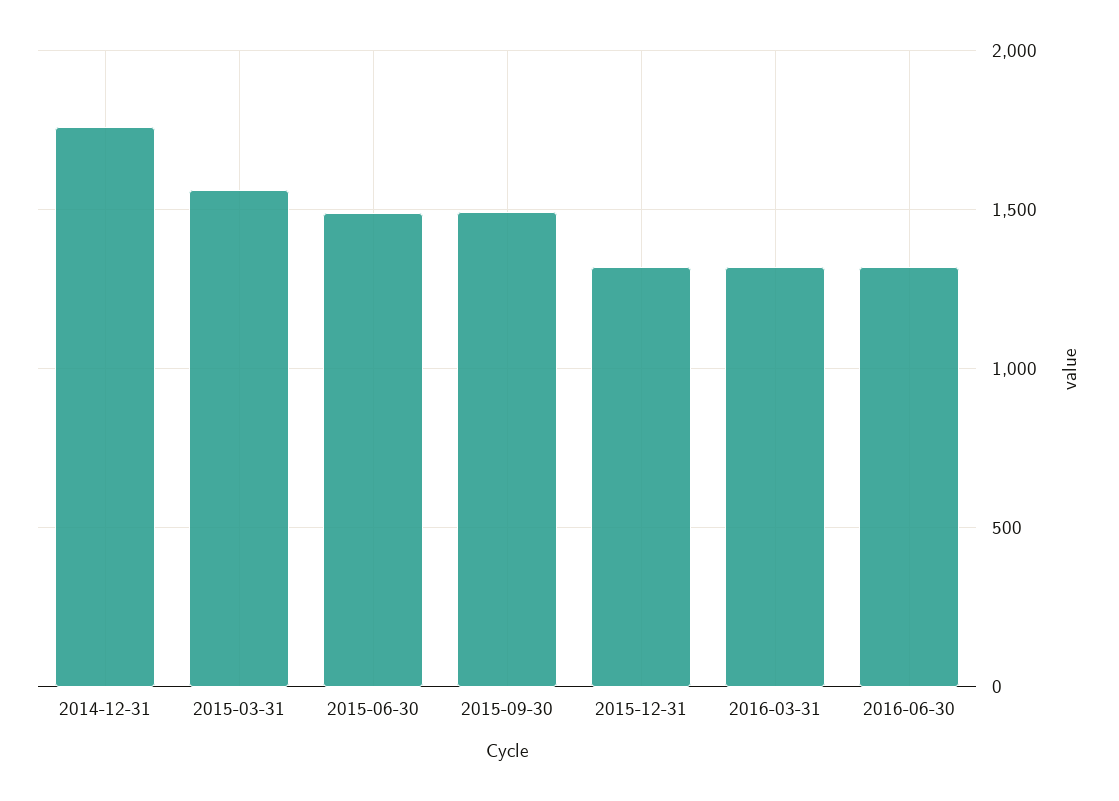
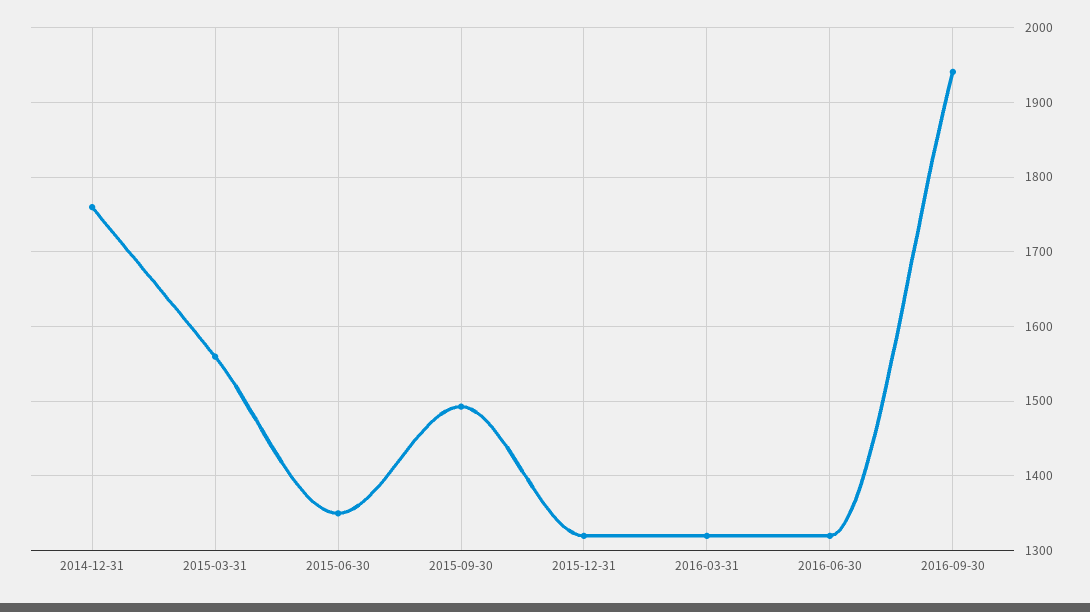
2015-06-30: 1500 -> 1350
2016-09-30: none -> 1940

